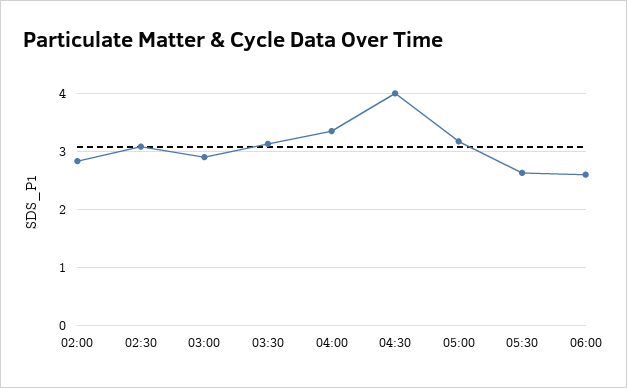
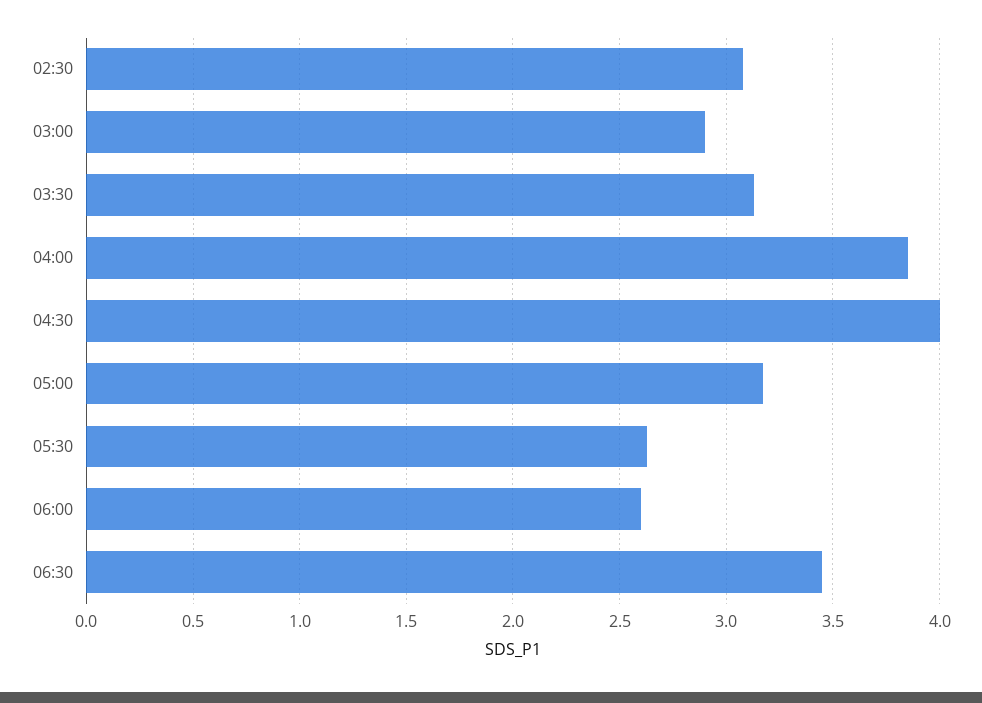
02:00: 2.8 -> none
04:00: 3.4 -> 3.85
06:30: none -> 3.45

